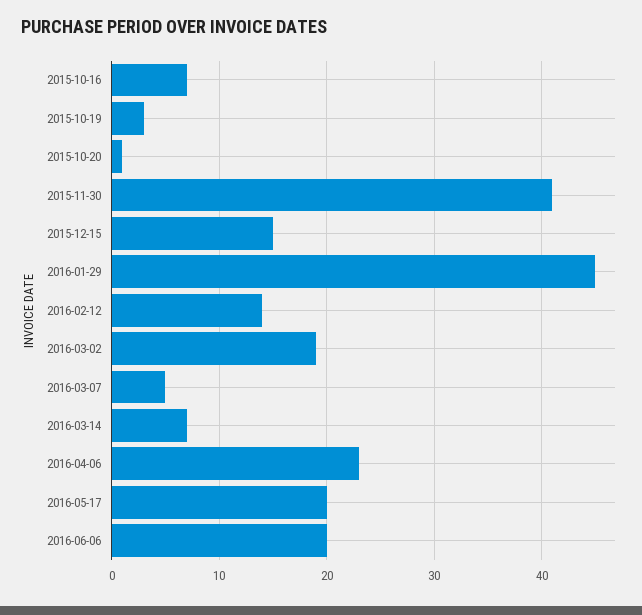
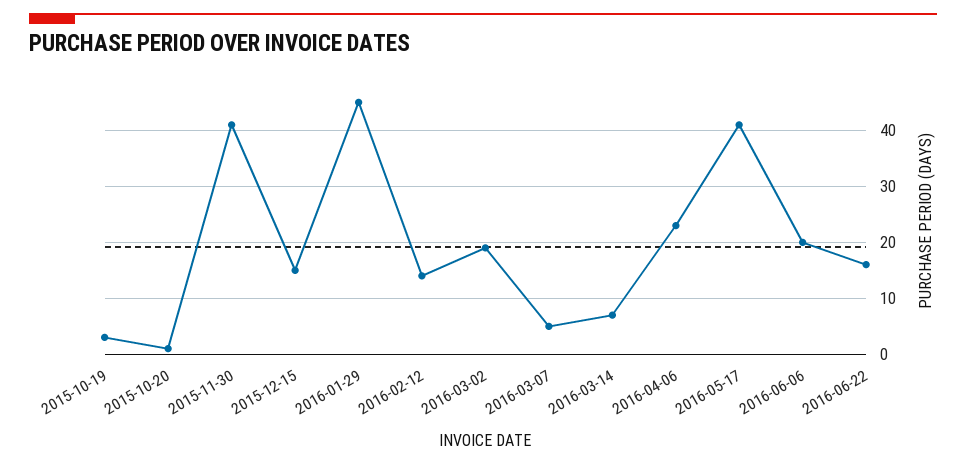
2015-10-16: 7 -> none
2016-05-17: 20 -> 40
2016-06-22: none -> 15

